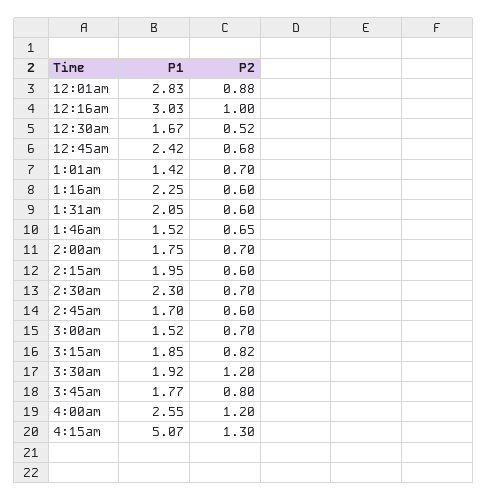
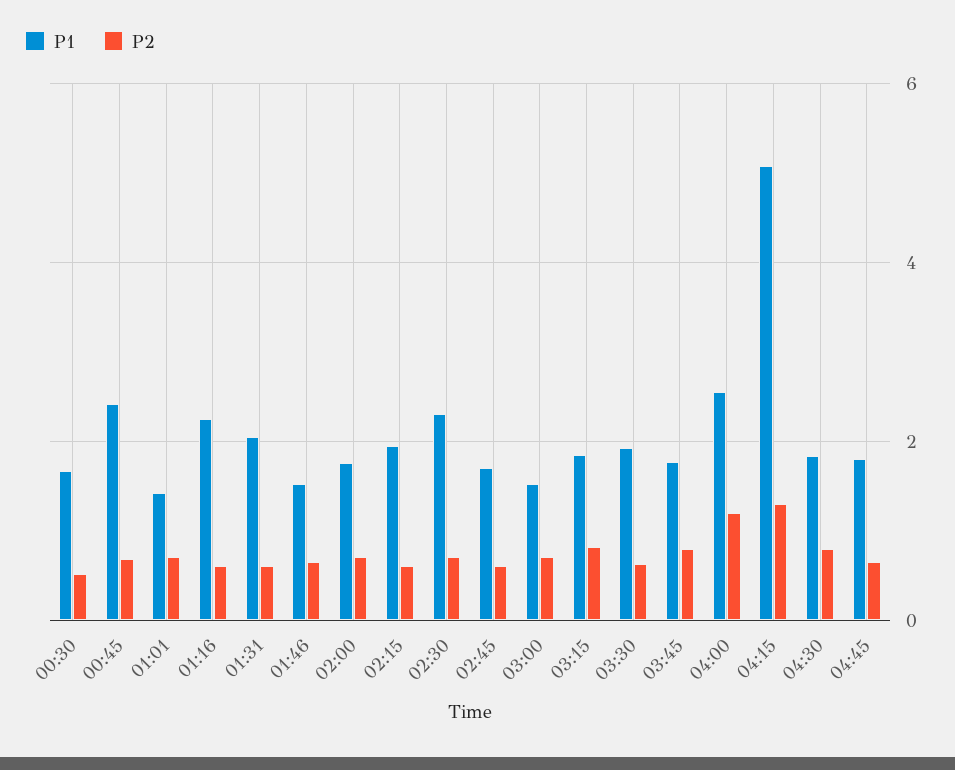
P1, 12:01am: 2.83 -> none
P2, 12:01am: 0.88 -> none
P1, 12:16am: 3.03 -> none
P2, 12:16am: 1 -> none
P2, 3:30am: 1.2 -> 0.6
P1, 04:30: none -> 1.8
P2, 04:30: none -> 0.8
P1, 04:45: none -> 1.8
P2, 04:45: none -> 0.6

